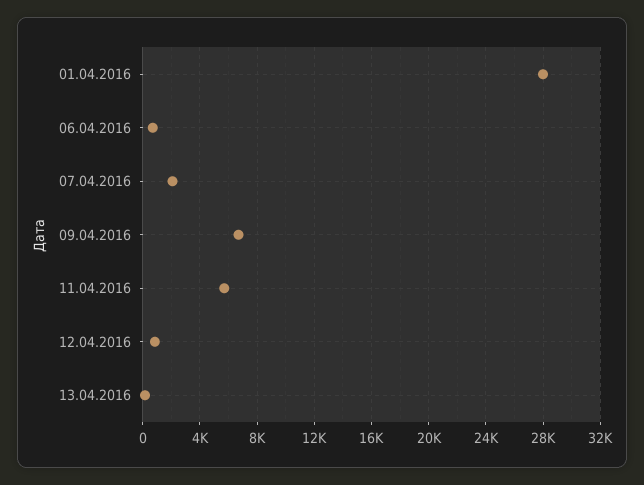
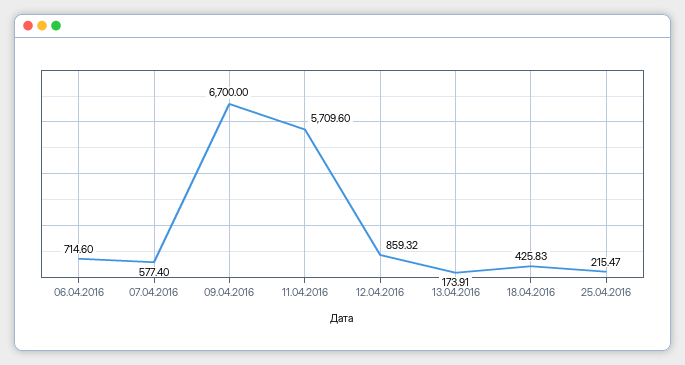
01.04.2016: 28000 -> none
07.04.2016: 2000 -> 577.4
18.04.2016: none -> 425.83
25.04.2016: none -> 215.47

